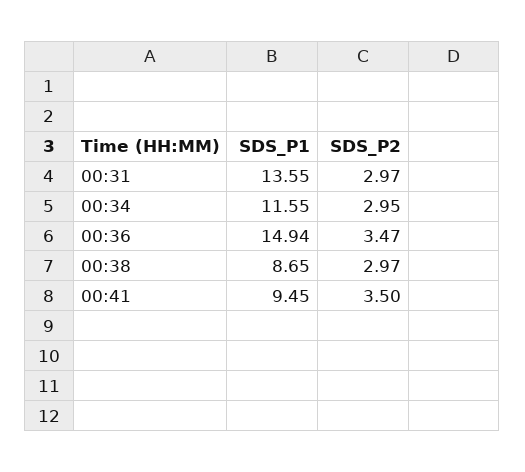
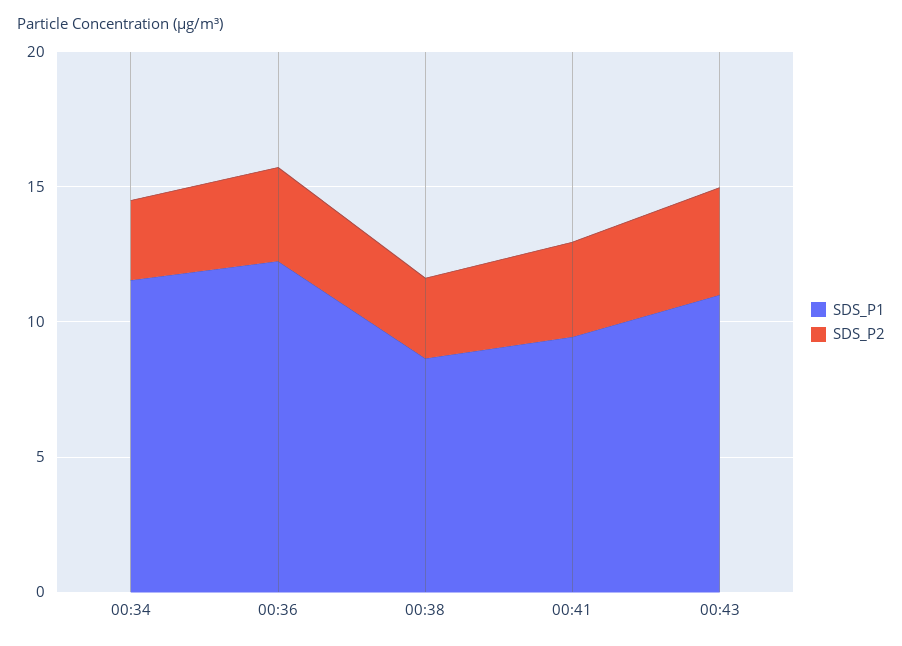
SDS_P1, 00:31: 13.55 -> none
SDS_P2, 00:31: 2.97 -> none
SDS_P1, 00:36: 14.94 -> 12
SDS_P1, 00:43: none -> 11
SDS_P2, 00:43: none -> 4

